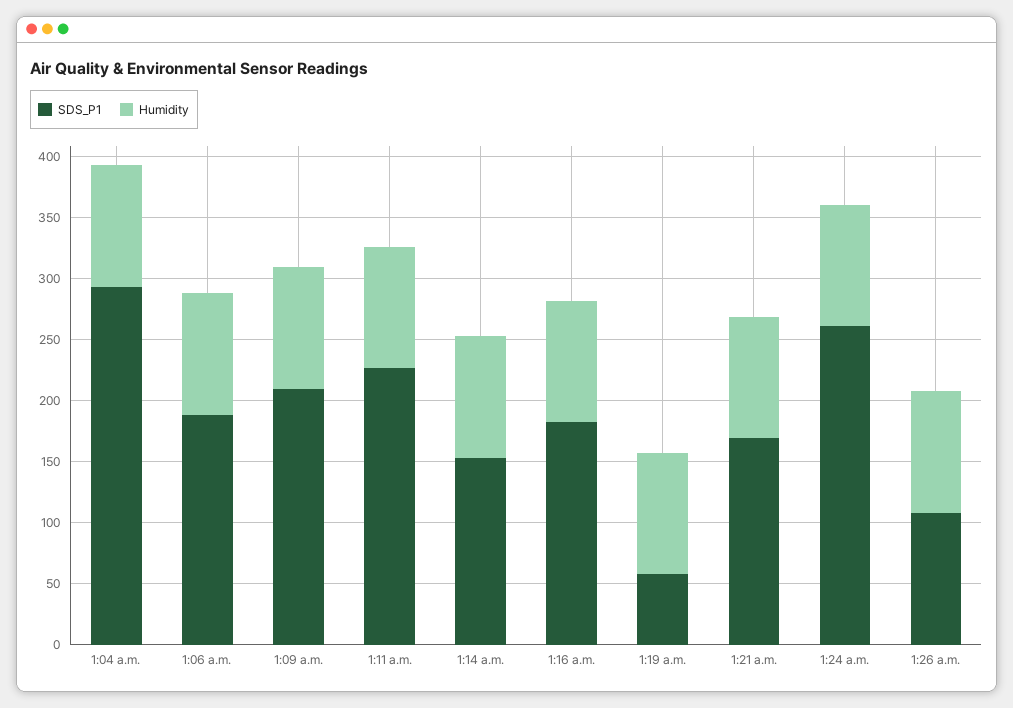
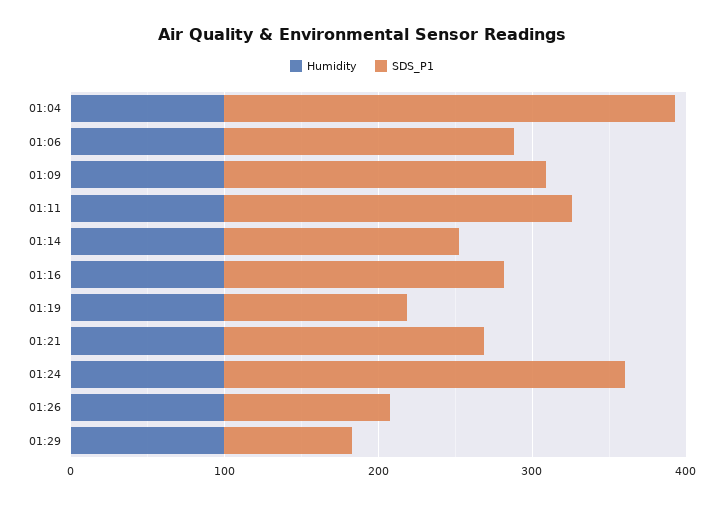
SDS_P1, 1:19 a.m.: 60 -> 120
Humidity, 01:29: none -> 100
SDS_P1, 01:29: none -> 80

